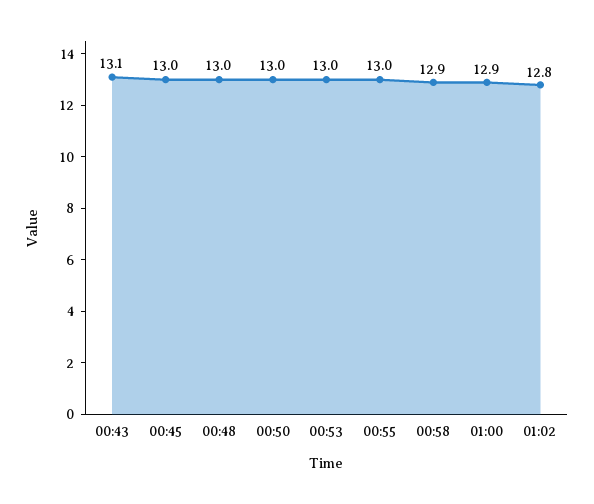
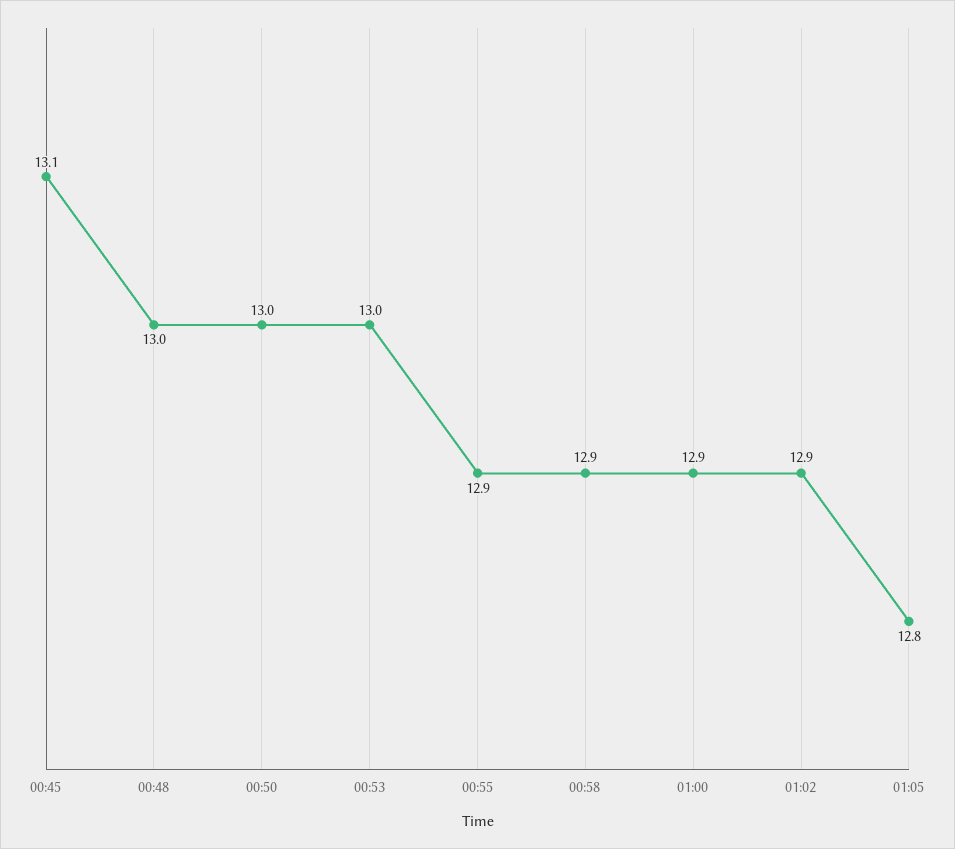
00:43: 13.1 -> none
00:45: 13 -> 13.1
00:55: 13 -> 12.9
01:02: 12.8 -> 12.9
01:05: none -> 12.8

